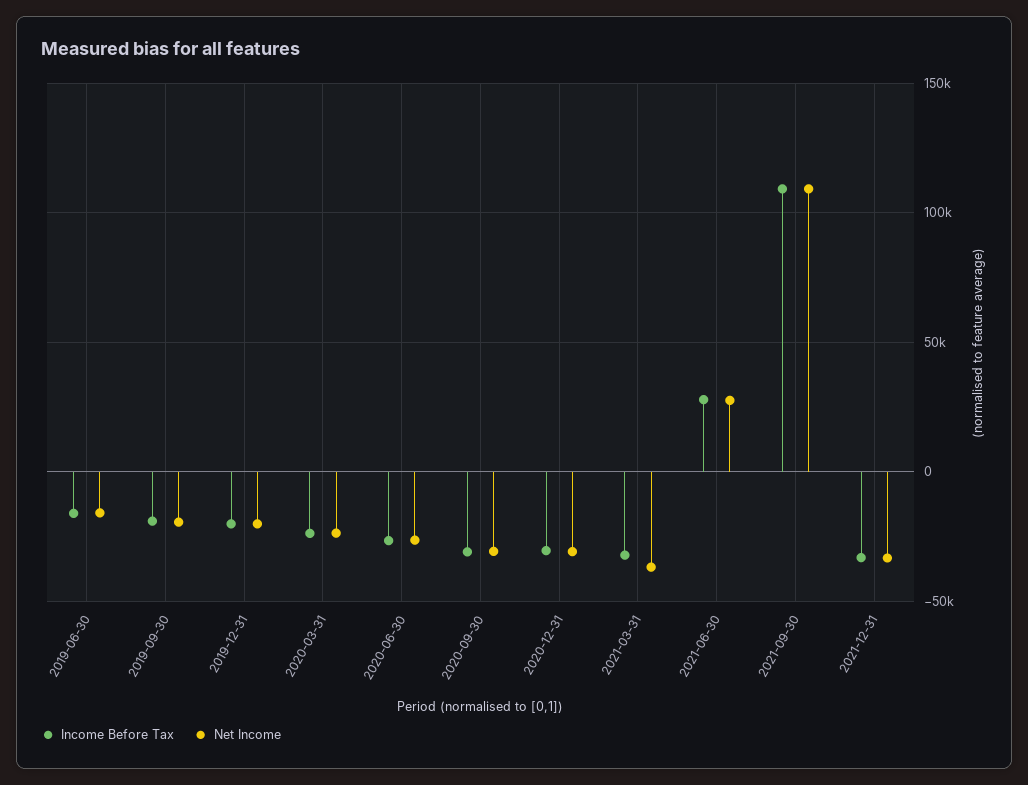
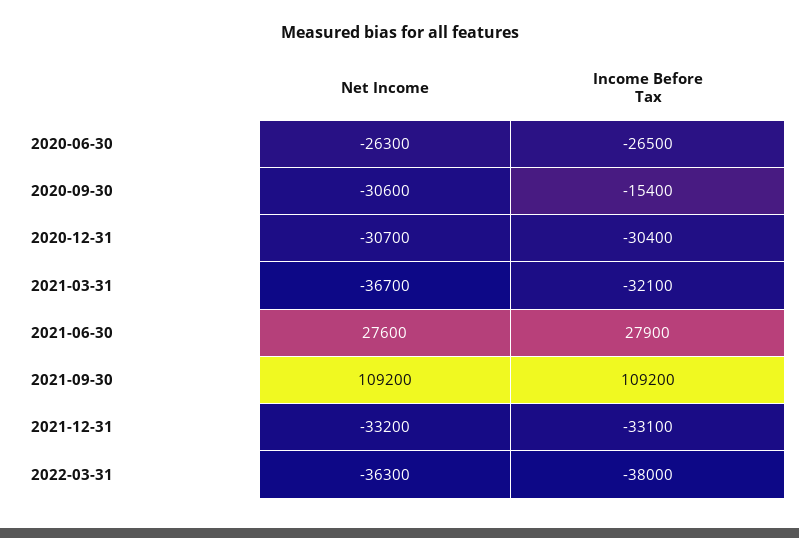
Income Before Tax, 2019-06-30: -15000 -> none
Net Income, 2019-06-30: -15000 -> none
Income Before Tax, 2019-09-30: -20000 -> none
Net Income, 2019-09-30: -20000 -> none
Income Before Tax, 2019-12-31: -20000 -> none
Net Income, 2019-12-31: -20000 -> none
Income Before Tax, 2020-03-31: -25000 -> none
Net Income, 2020-03-31: -25000 -> none
Income Before Tax, 2020-09-30: -30000 -> -15400
Net Income, 2022-03-31: none -> -36300
Income Before Tax, 2022-03-31: none -> -38000

